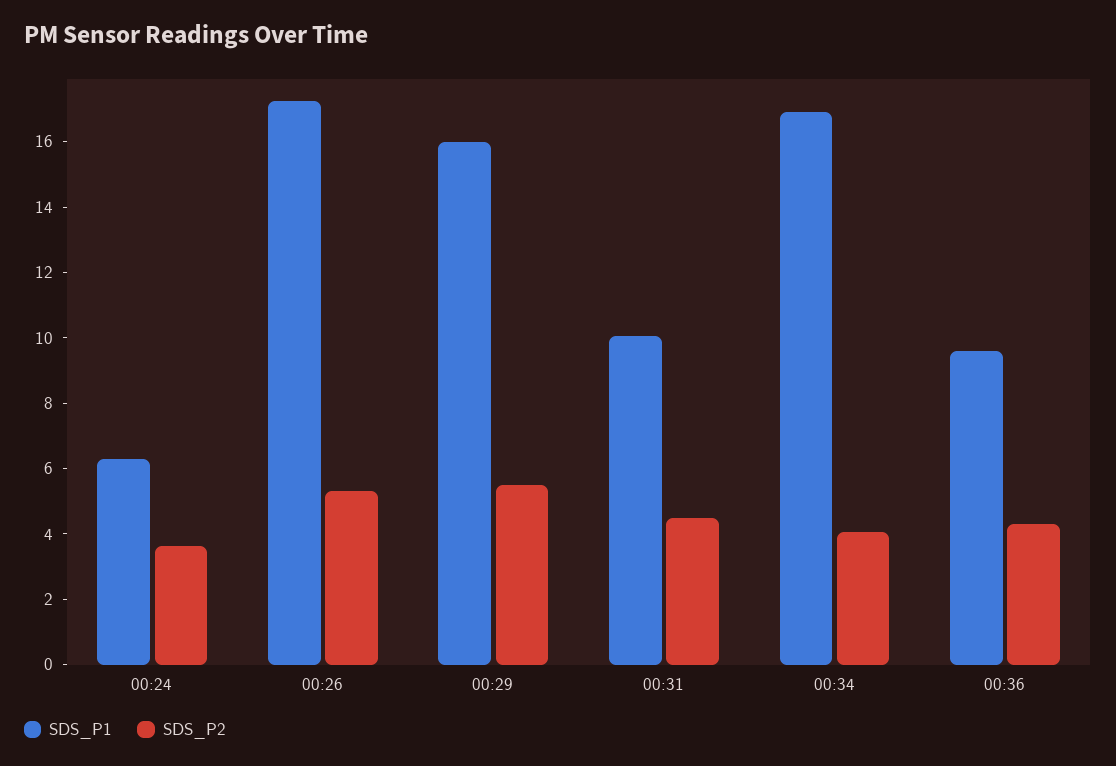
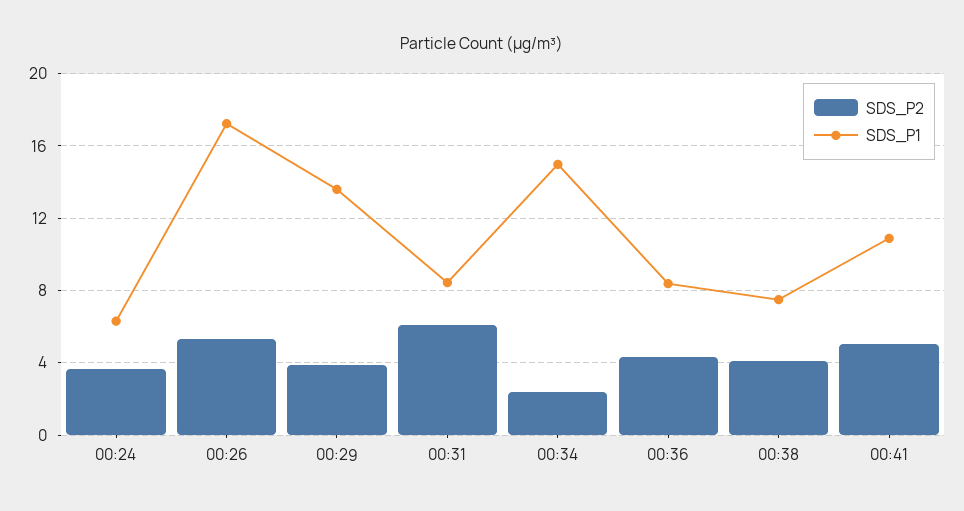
SDS_P1, 00:29: 16 -> 13.5
SDS_P2, 00:29: 5.5 -> 4
SDS_P1, 00:31: 10 -> 8.5
SDS_P2, 00:31: 4.5 -> 6
SDS_P1, 00:34: 17 -> 15
SDS_P2, 00:34: 4 -> 2.5
SDS_P1, 00:36: 9.5 -> 8.5
SDS_P2, 00:38: none -> 4
SDS_P1, 00:38: none -> 7.5
SDS_P2, 00:41: none -> 5
SDS_P1, 00:41: none -> 11

